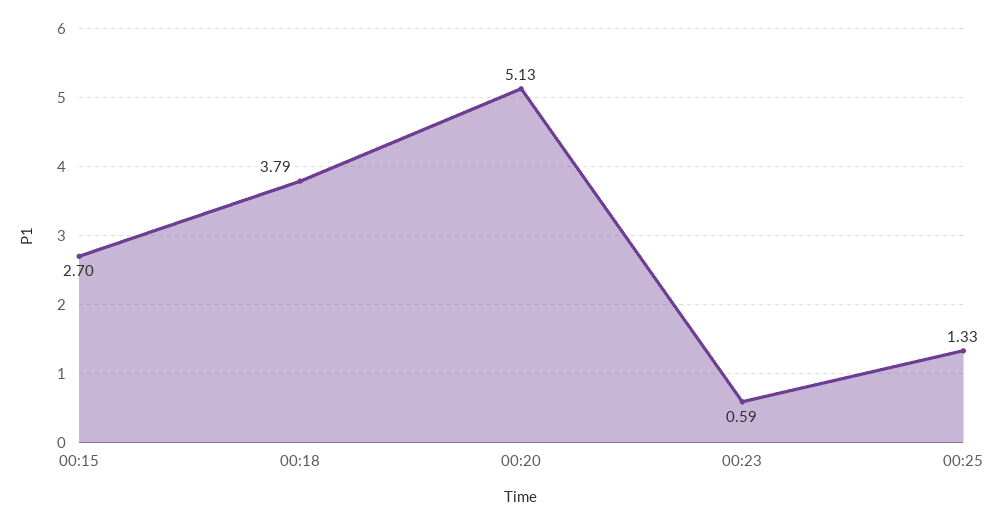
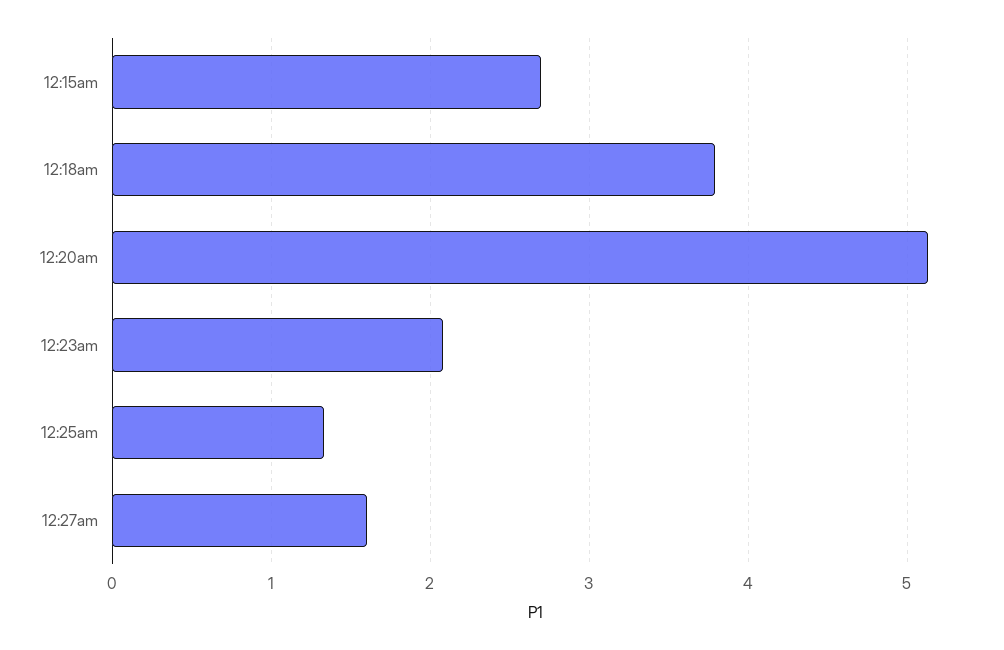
00:23: 0.59 -> 2.1
12:27am: none -> 1.6

